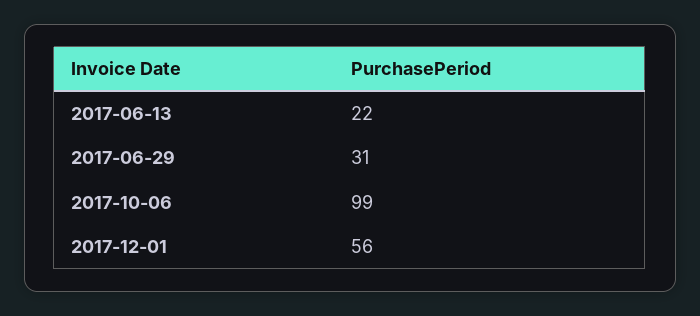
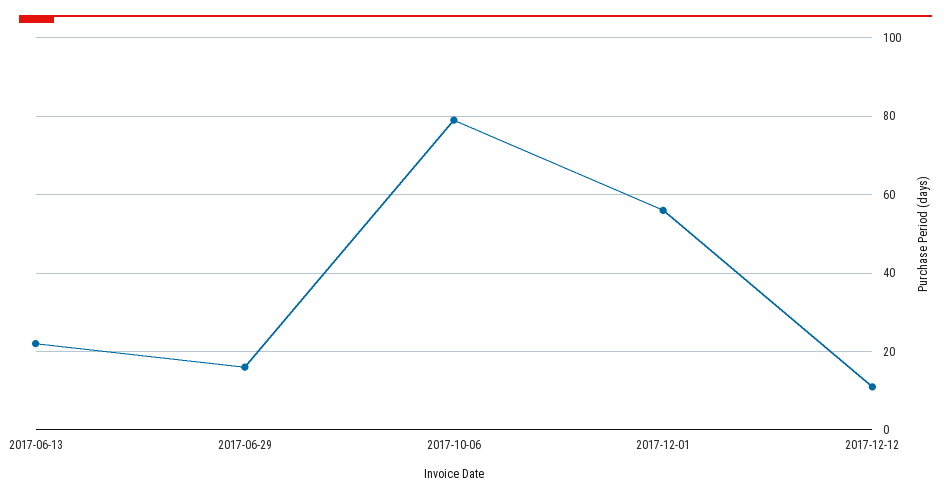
2017-06-29: 31 -> 15
2017-10-06: 99 -> 80
2017-12-12: none -> 10

